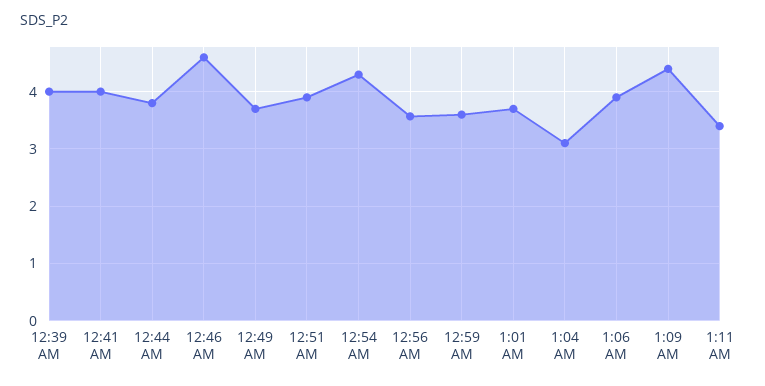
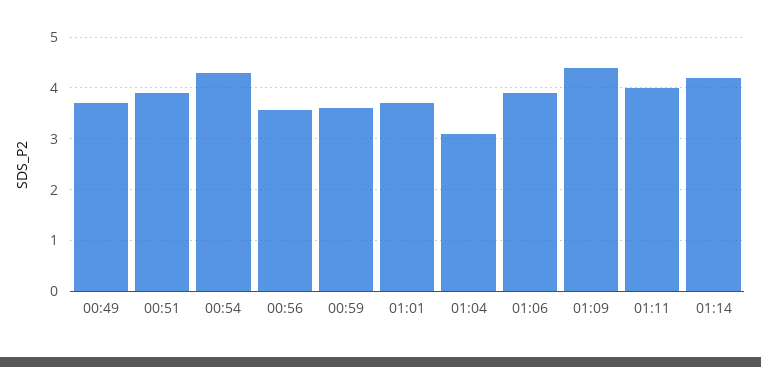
12:39 AM: 4 -> none
12:41 AM: 4 -> none
12:44 AM: 3.8 -> none
12:46 AM: 4.6 -> none
1:11 AM: 3.4 -> 4
01:14: none -> 4.2

